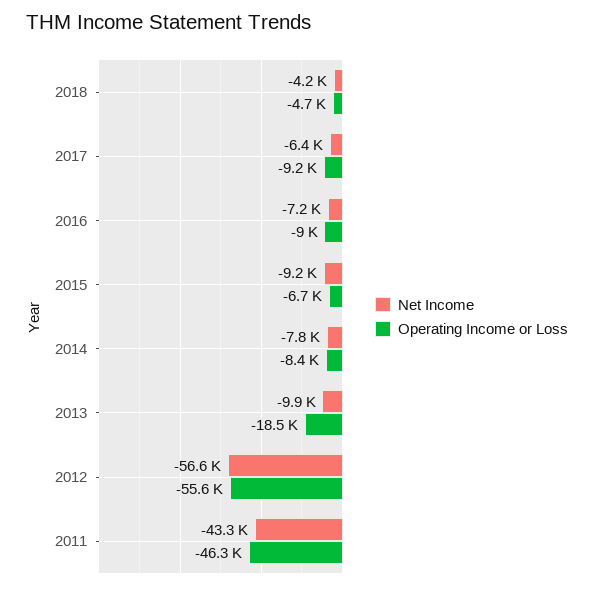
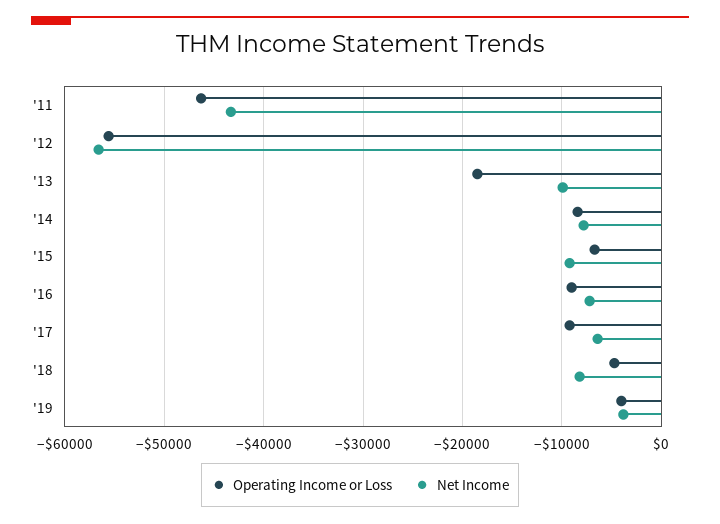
Net Income, 2018: -4200 -> -8000
Operating Income or Loss, '19: none -> -4000
Net Income, '19: none -> -4000

